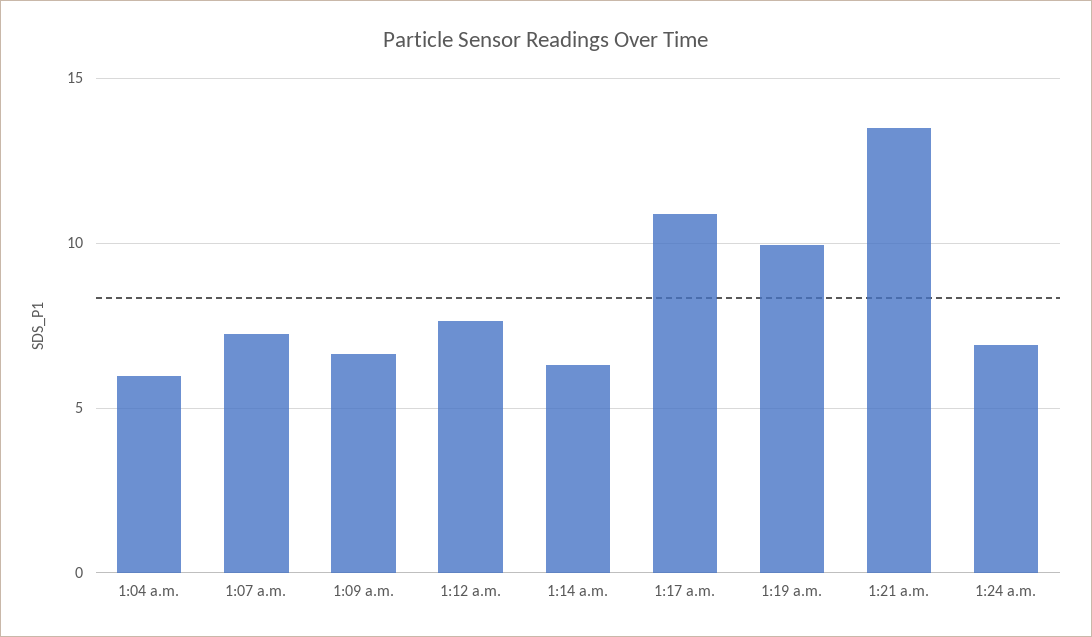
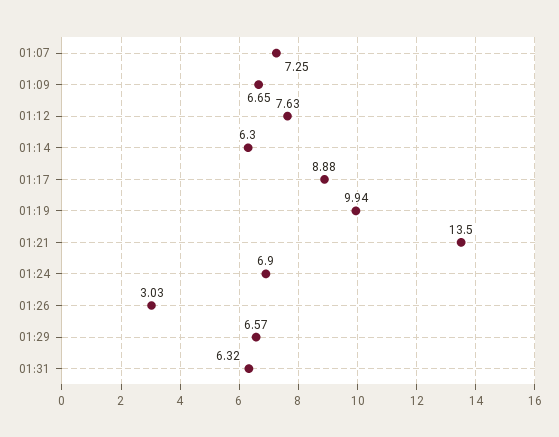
1:04 a.m.: 6 -> none
1:17 a.m.: 11 -> 8.88
01:26: none -> 3.03
01:29: none -> 6.57
01:31: none -> 6.32

